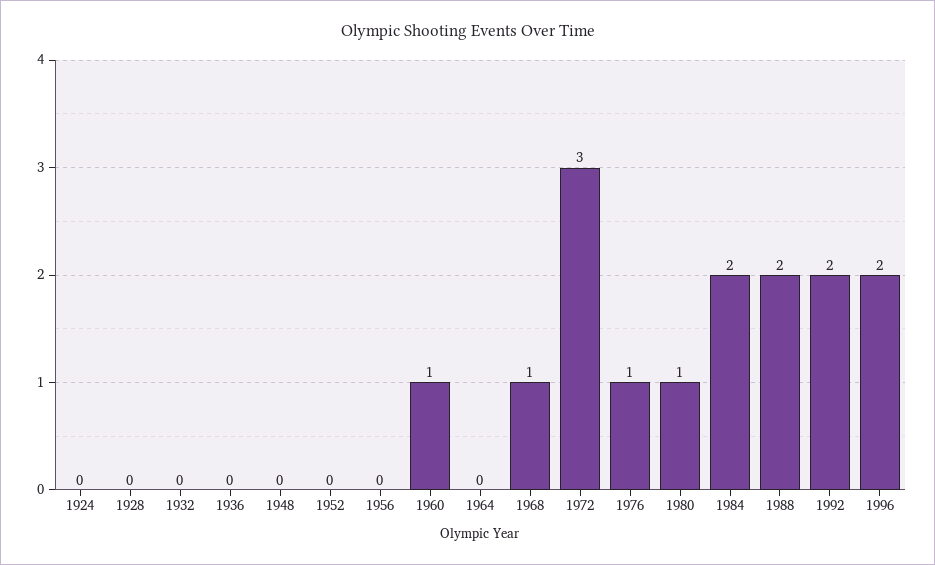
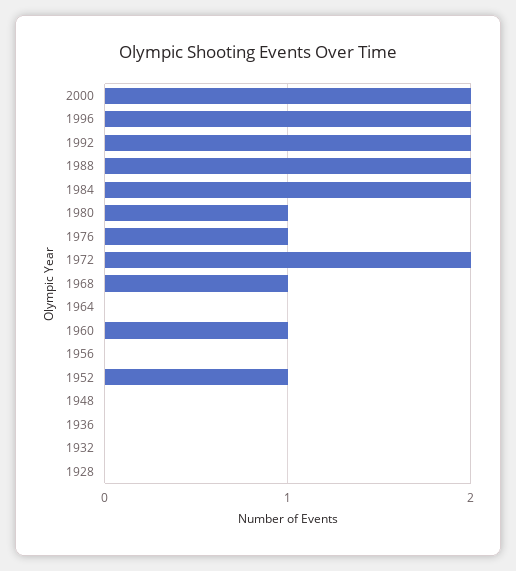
1924: 0 -> none
1952: 0 -> 1
1972: 3 -> 2
2000: none -> 2

